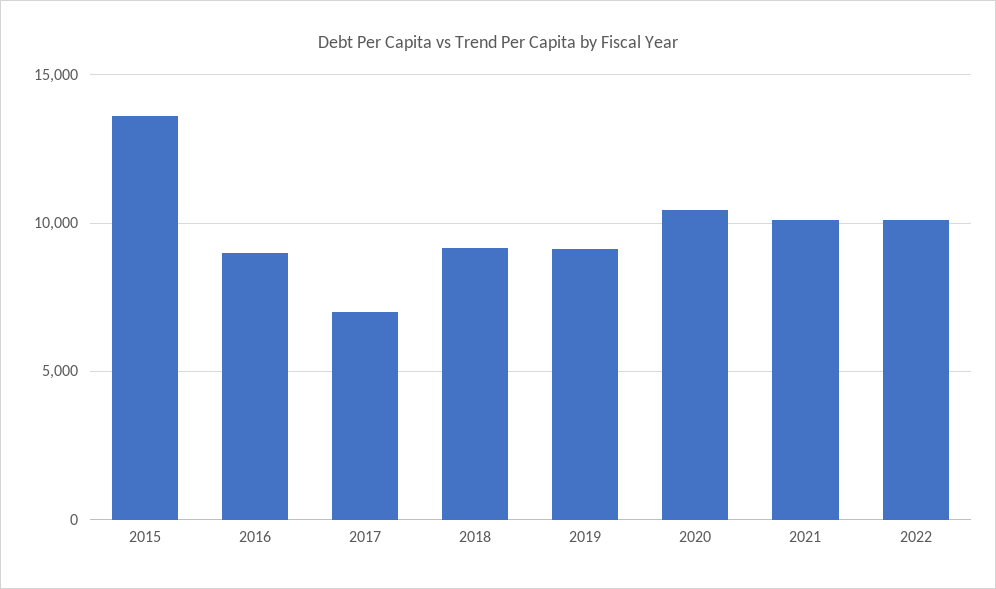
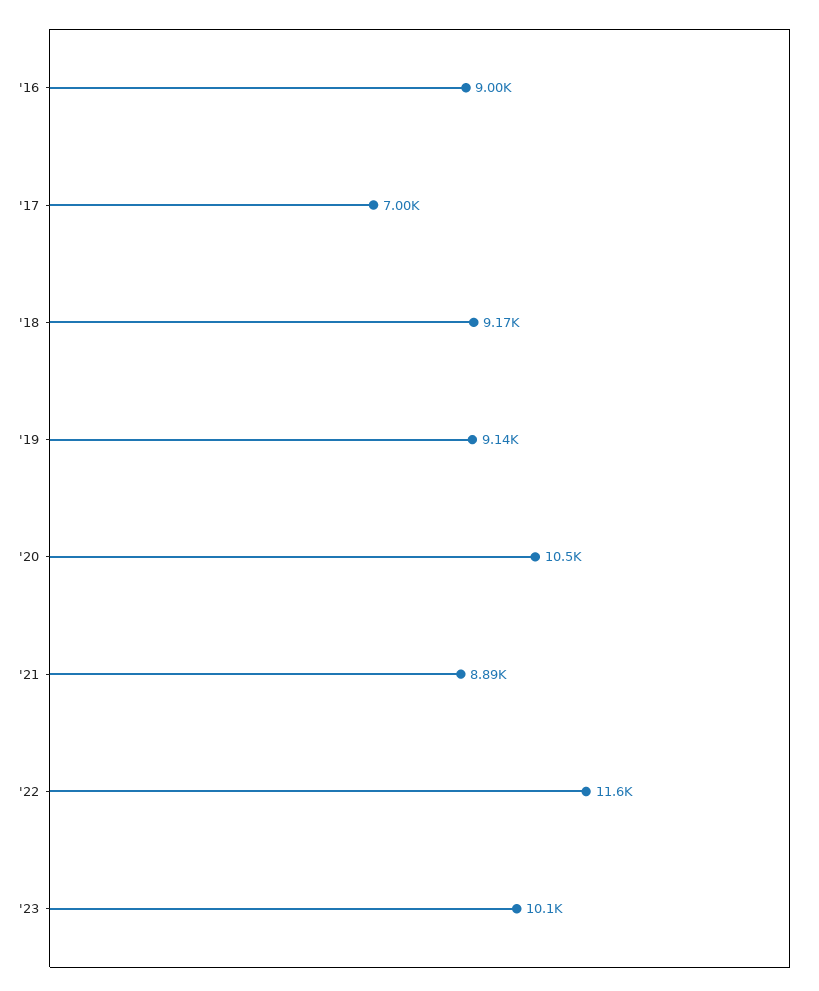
2015: 13500 -> none
2021: 10000 -> 8890
2022: 10000 -> 11600
'23: none -> 10100

